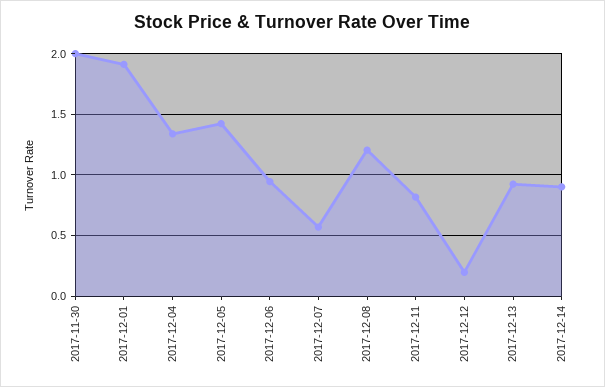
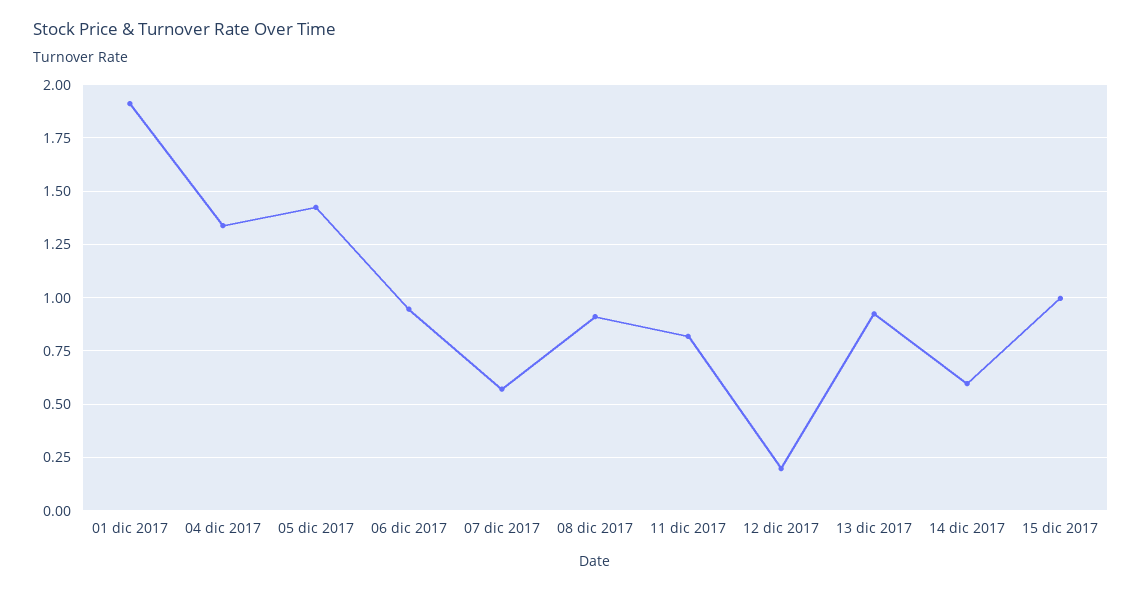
2017-11-30: 2 -> none
2017-12-08: 1.2 -> 0.9
2017-12-14: 0.9 -> 0.6
15 dic 2017: none -> 1

